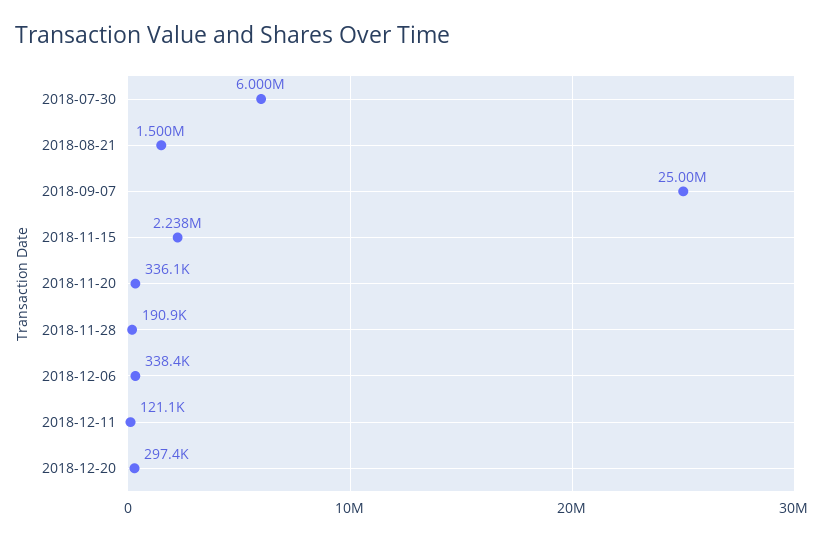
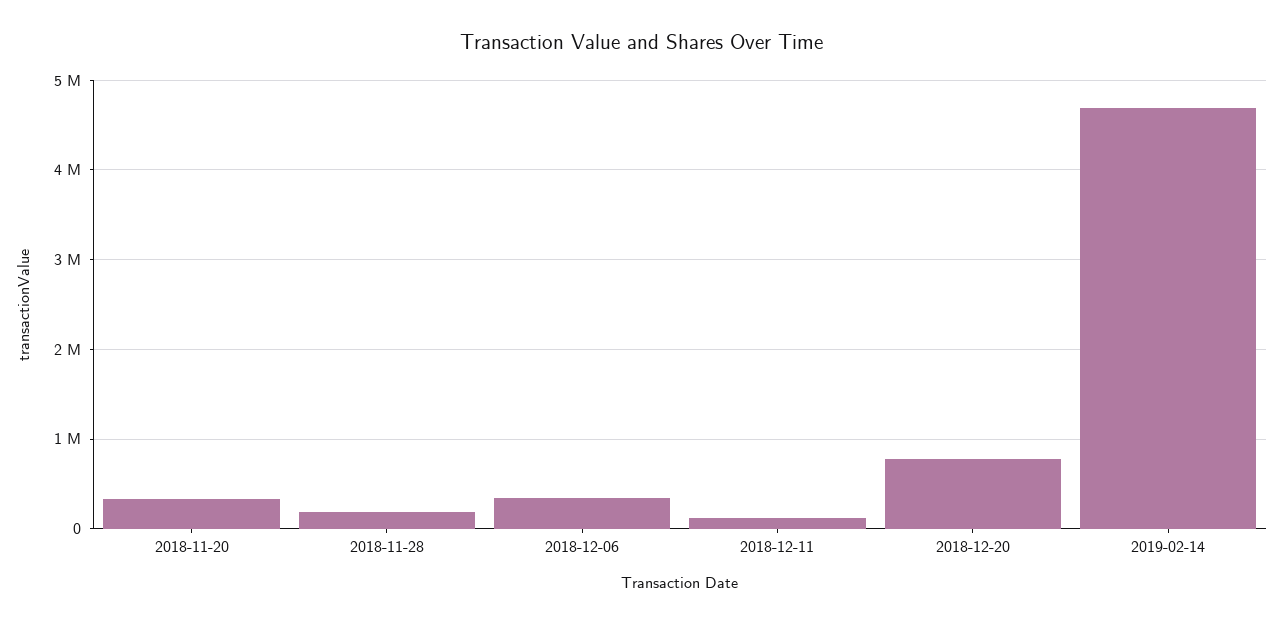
2018-07-30: 6000000 -> none
2018-08-21: 1500000 -> none
2018-09-07: 25000000 -> none
2018-11-15: 2238000 -> none
2018-12-20: 297400 -> 800000
2019-02-14: none -> 4700000

